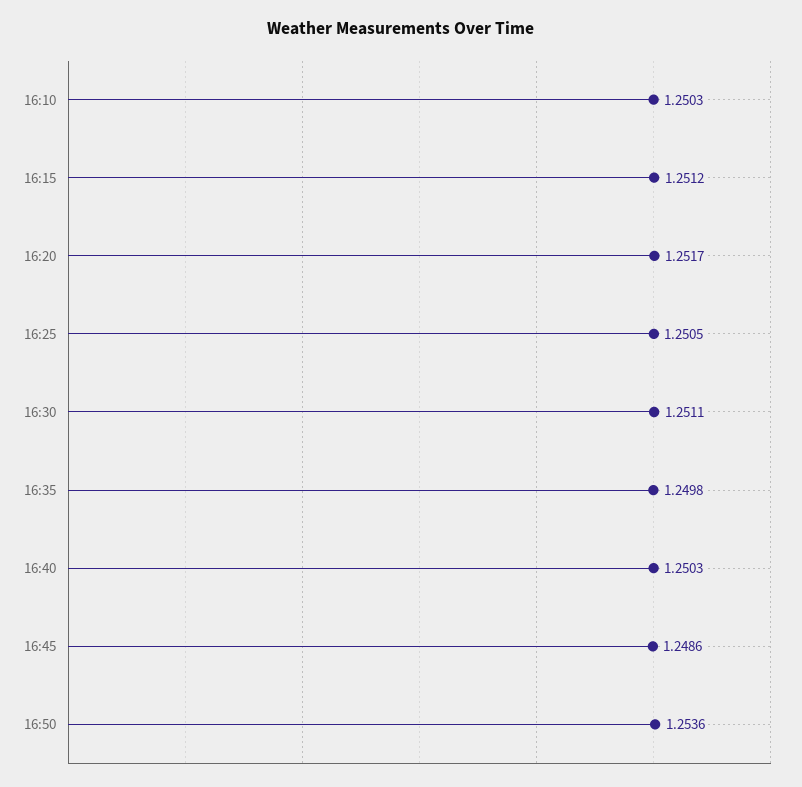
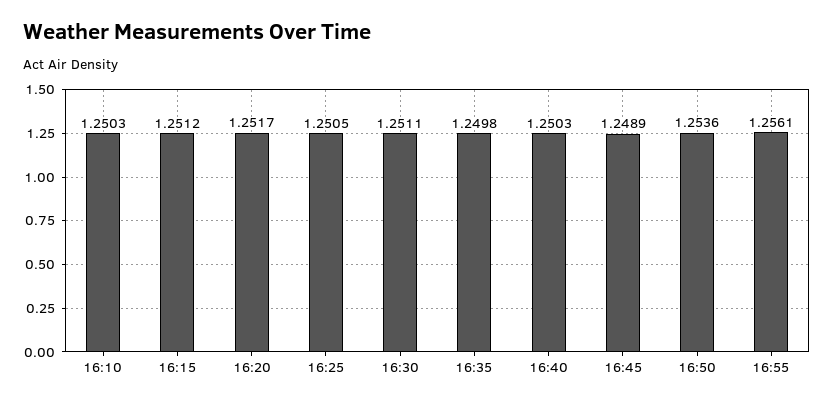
16:45: 1.2486 -> 1.2489
16:55: none -> 1.2561

